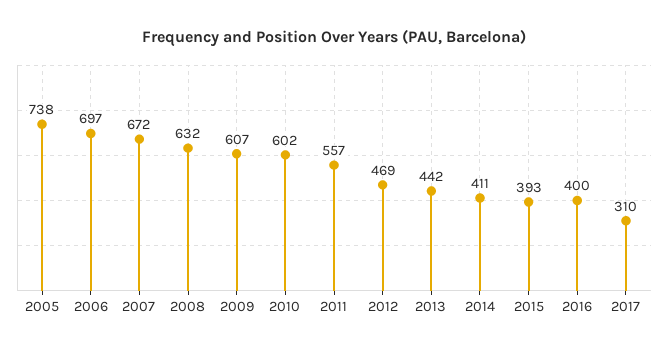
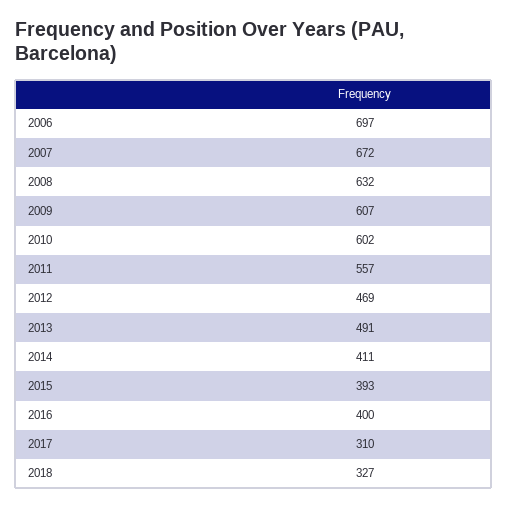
2005: 738 -> none
2013: 442 -> 491
2018: none -> 327

